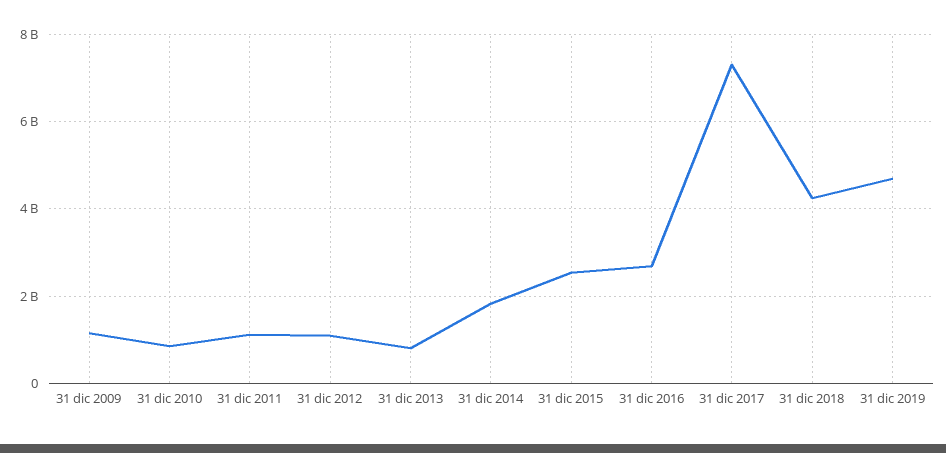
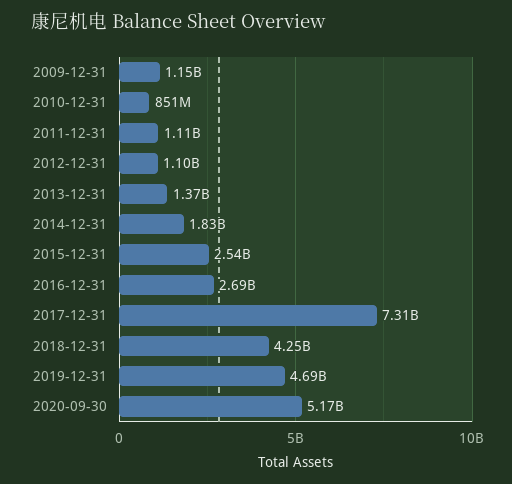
31 dic 2013: 800000000 -> 1370000000
2020-09-30: none -> 5170000000

